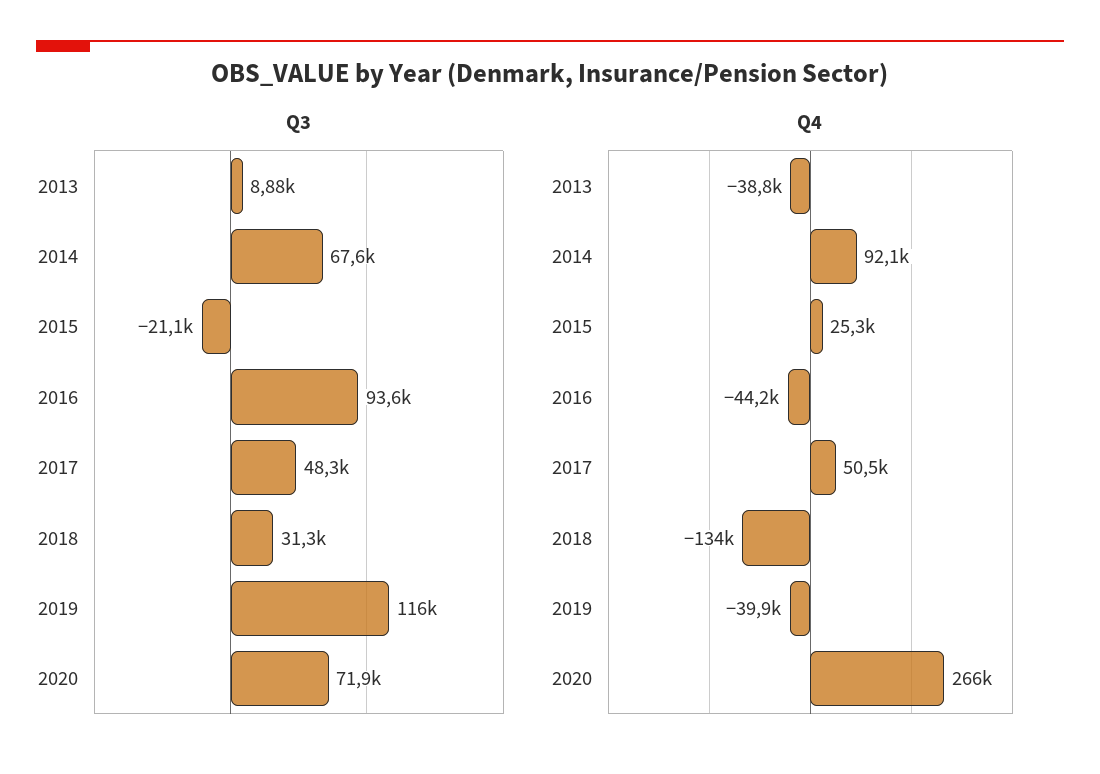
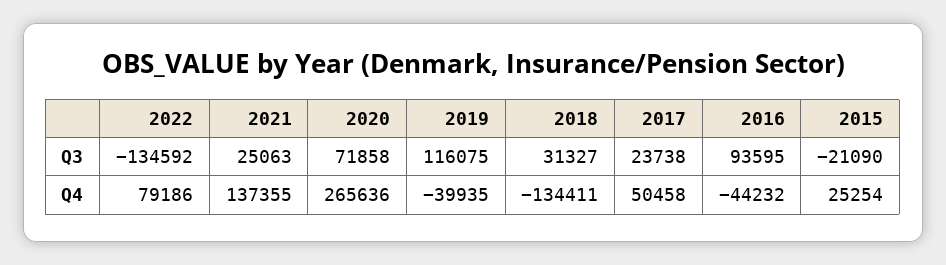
Q3, 2013: 8880 -> none
Q3, 2014: 67600 -> none
Q3, 2017: 48300 -> 23738
Q4, 2013: -38800 -> none
Q4, 2014: 92100 -> none
Q3, 2022: none -> -134592
Q3, 2021: none -> 25063
Q4, 2022: none -> 79186
Q4, 2021: none -> 137355

